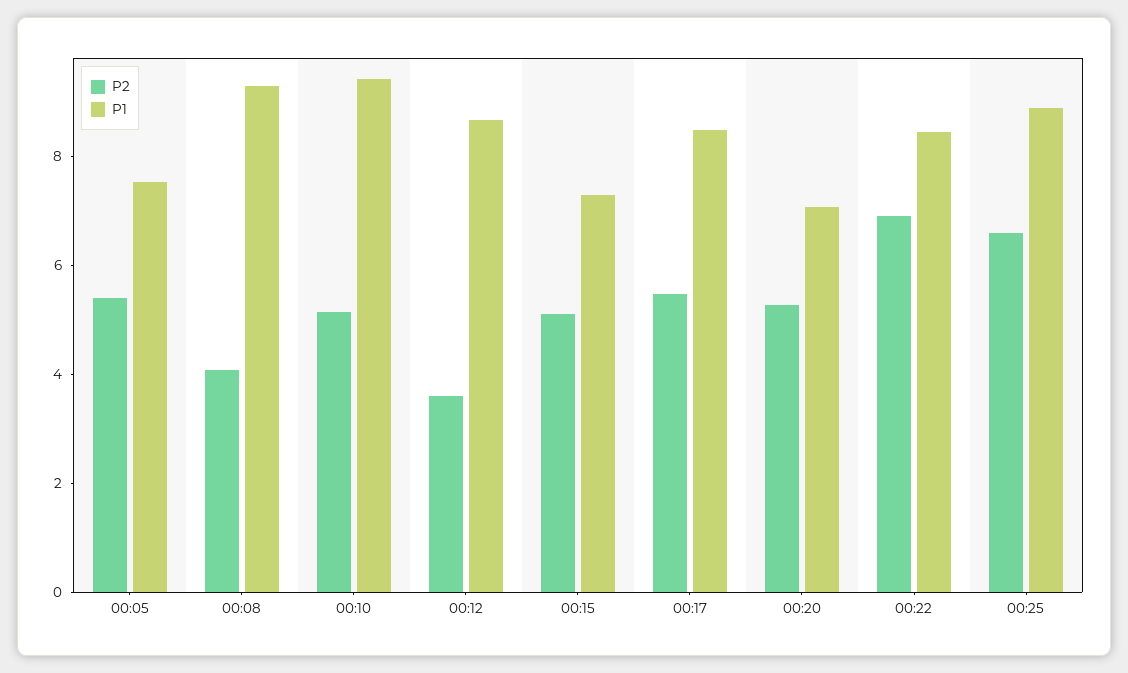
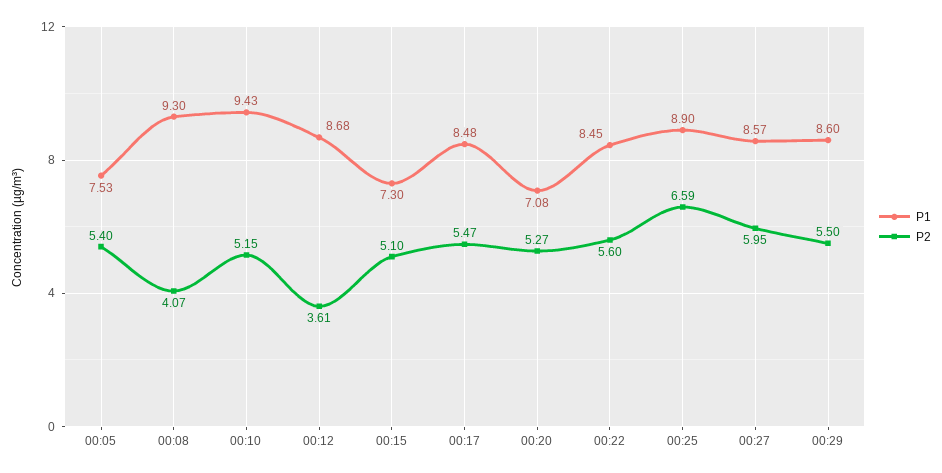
P2, 00:22: 7 -> 5.6
P1, 00:27: none -> 8.57
P2, 00:27: none -> 5.95
P1, 00:29: none -> 8.6
P2, 00:29: none -> 5.5

